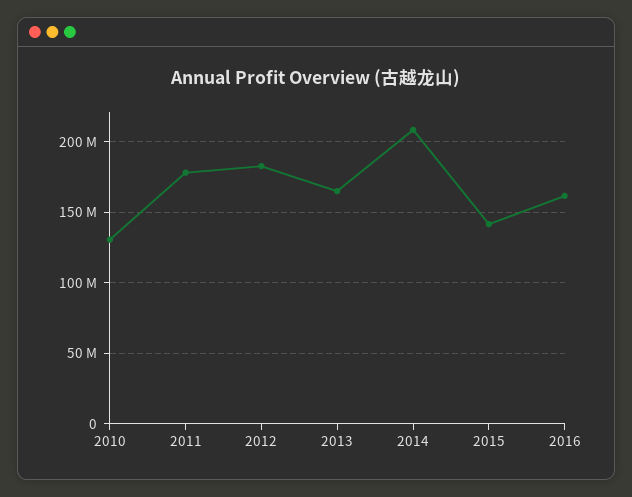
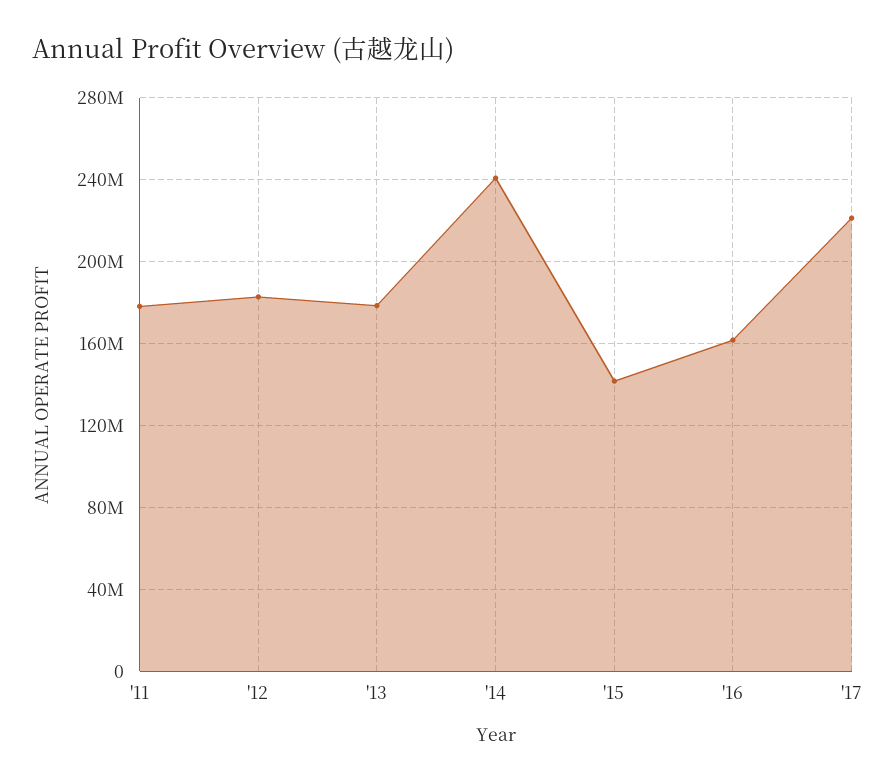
2010: 130000000 -> none
2013: 165000000 -> 180000000
2014: 210000000 -> 240000000
'17: none -> 220000000

